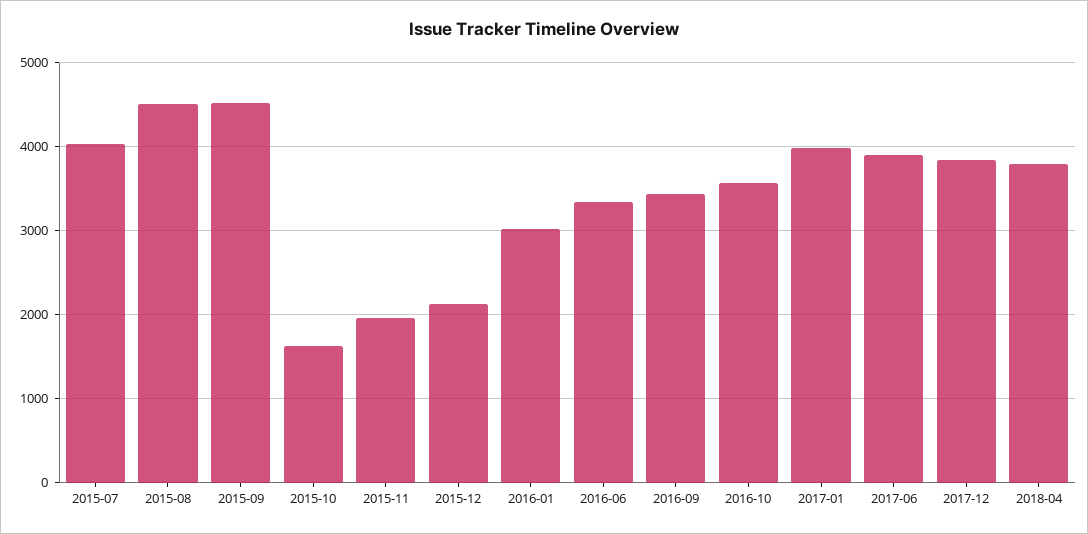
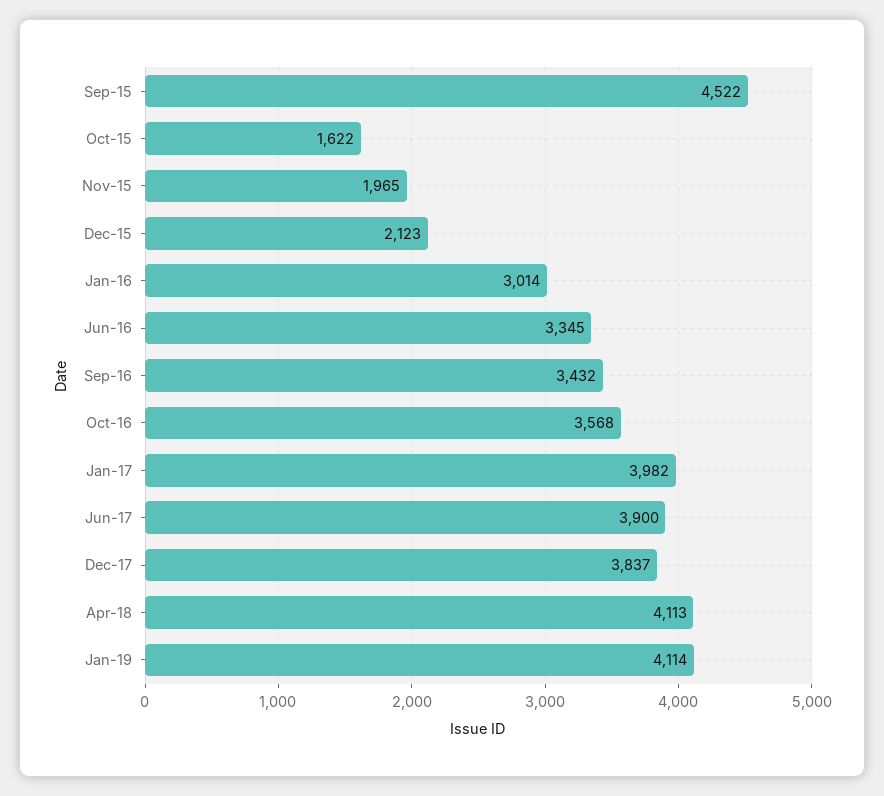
2015-07: 4000 -> none
2015-08: 4500 -> none
2018-04: 3800 -> 4113
Jan-19: none -> 4114

